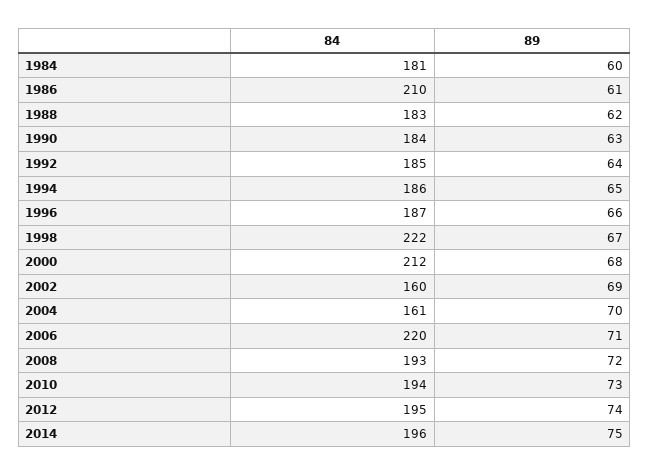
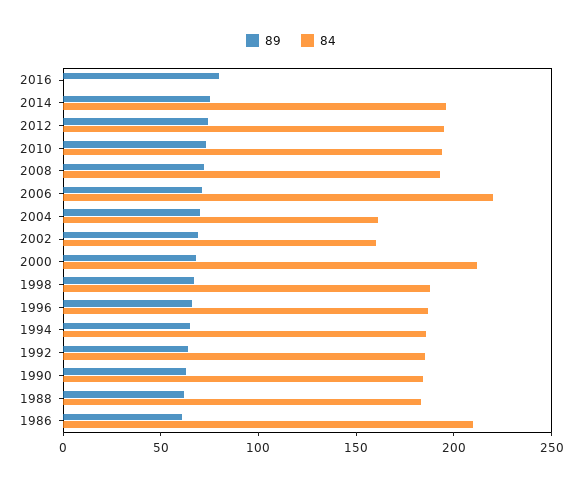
84, 1984: 181 -> none
89, 1984: 60 -> none
84, 1998: 222 -> 190
89, 2016: none -> 80
84, 2016: none -> 0

